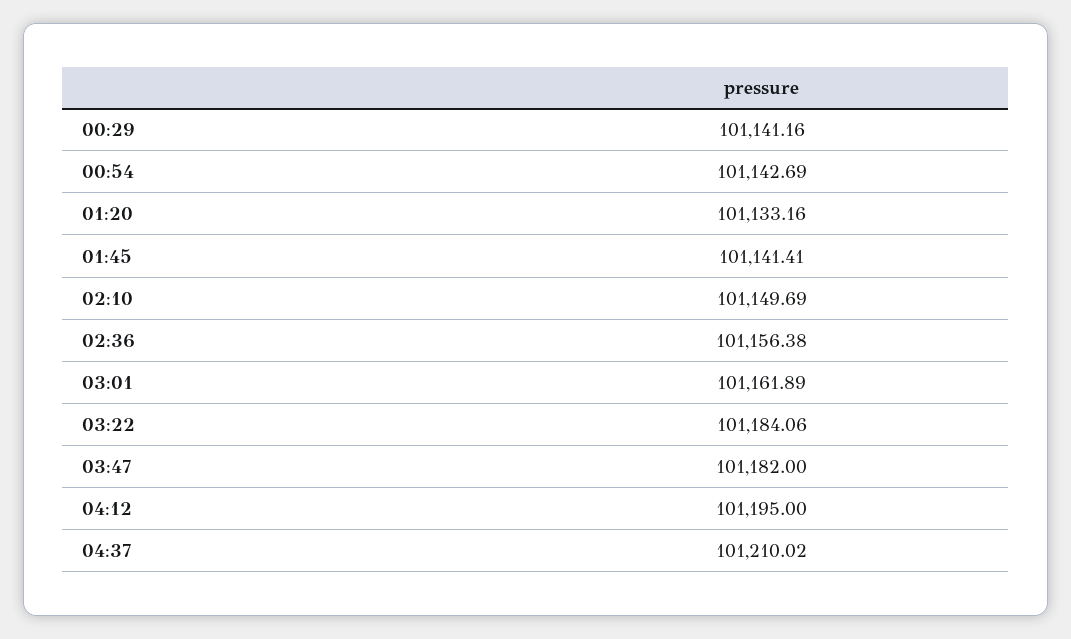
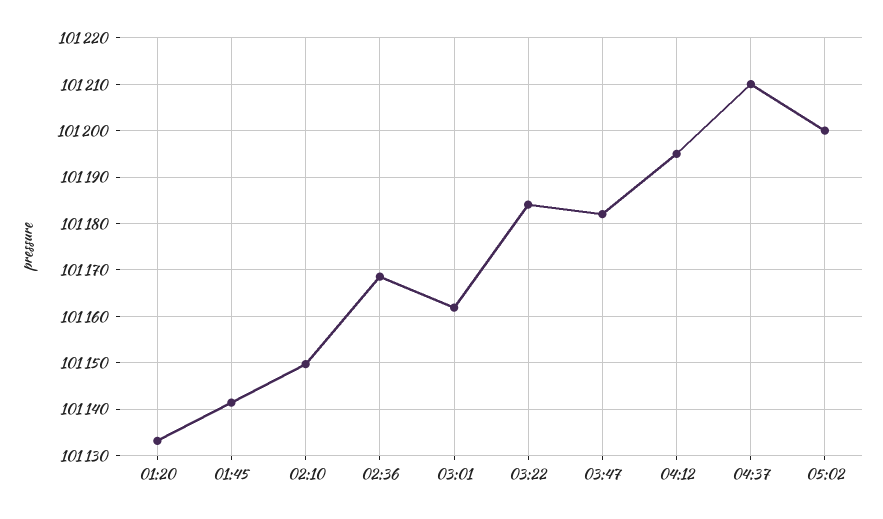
00:29: 101141.16 -> none
00:54: 101142.69 -> none
02:36: 101156.38 -> 101168
05:02: none -> 101200

